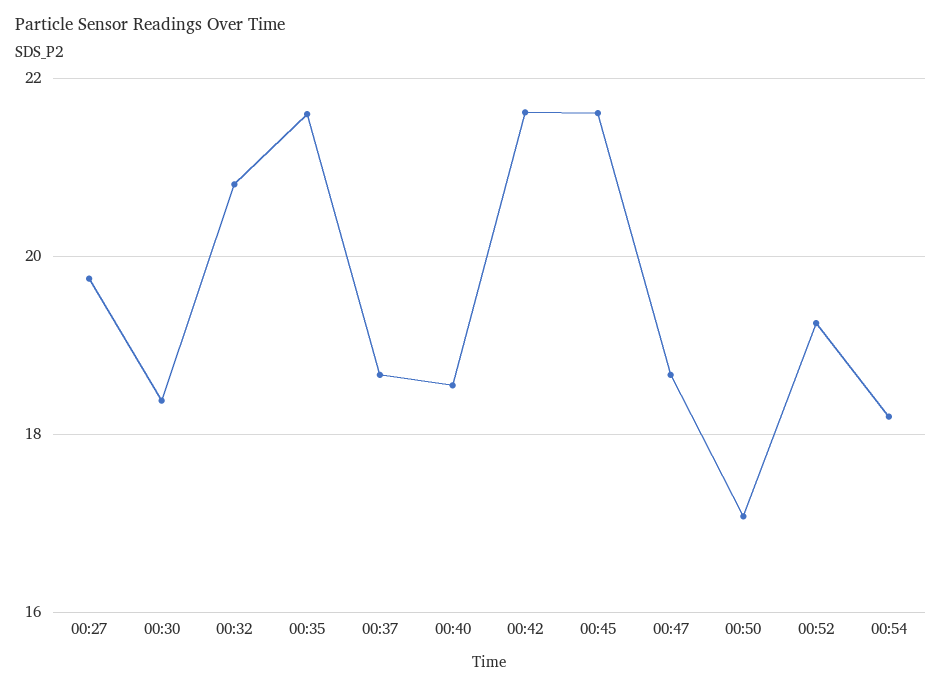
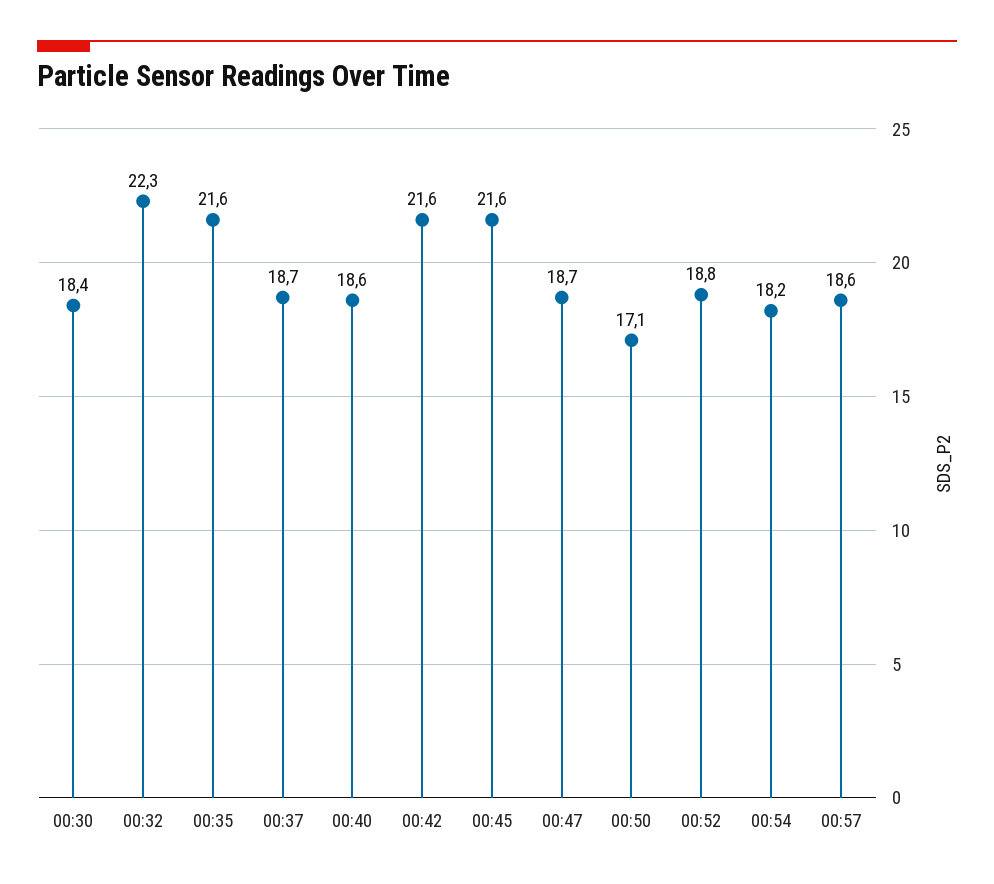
00:27: 19.8 -> none
00:32: 20.8 -> 22.3
00:52: 19.2 -> 18.8
00:57: none -> 18.6

